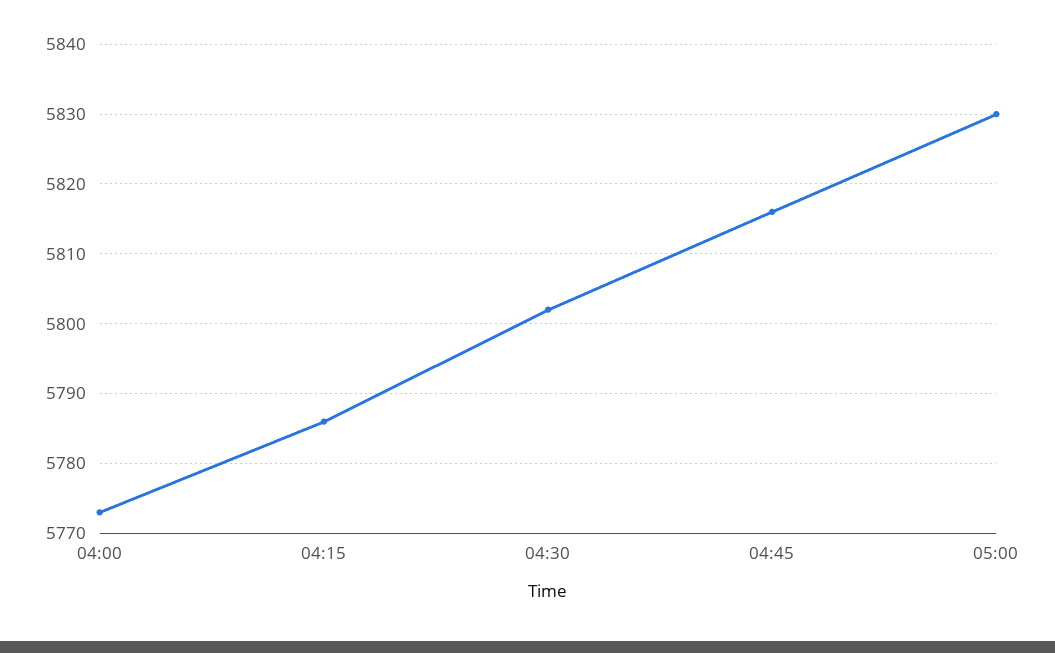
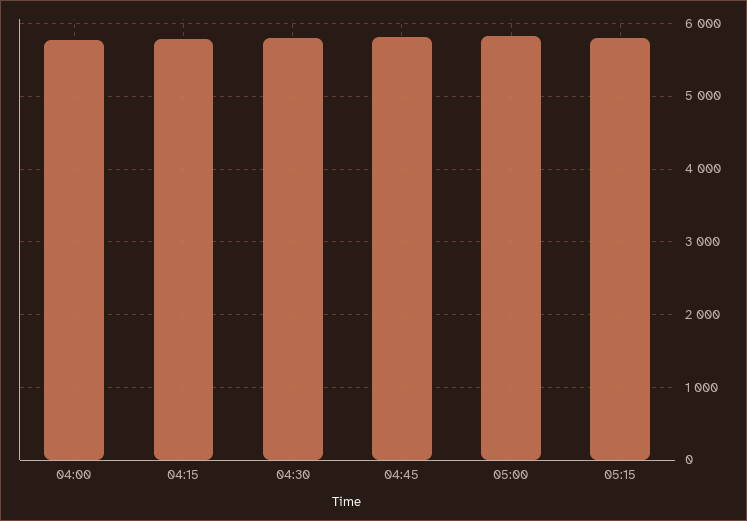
05:15: none -> 5800

